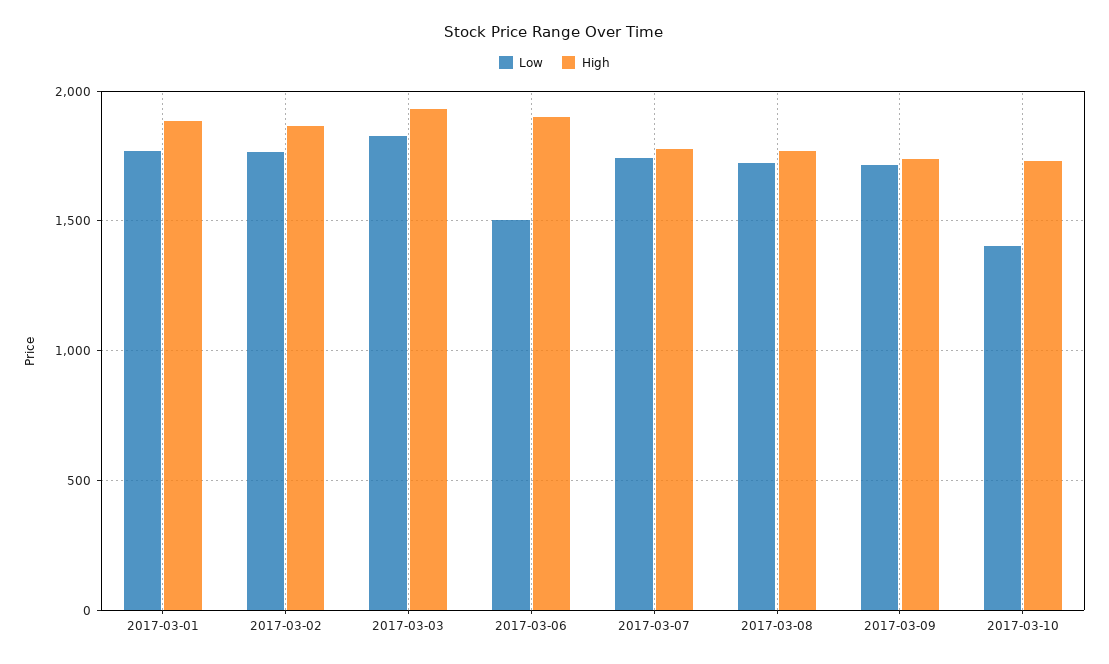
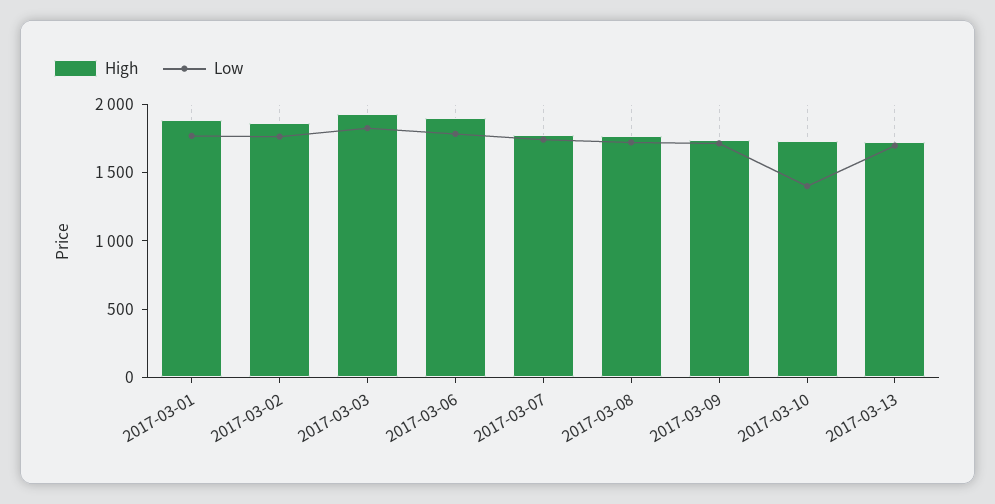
Low, 2017-03-06: 1500 -> 1800
High, 2017-03-13: none -> 1700
Low, 2017-03-13: none -> 1700

